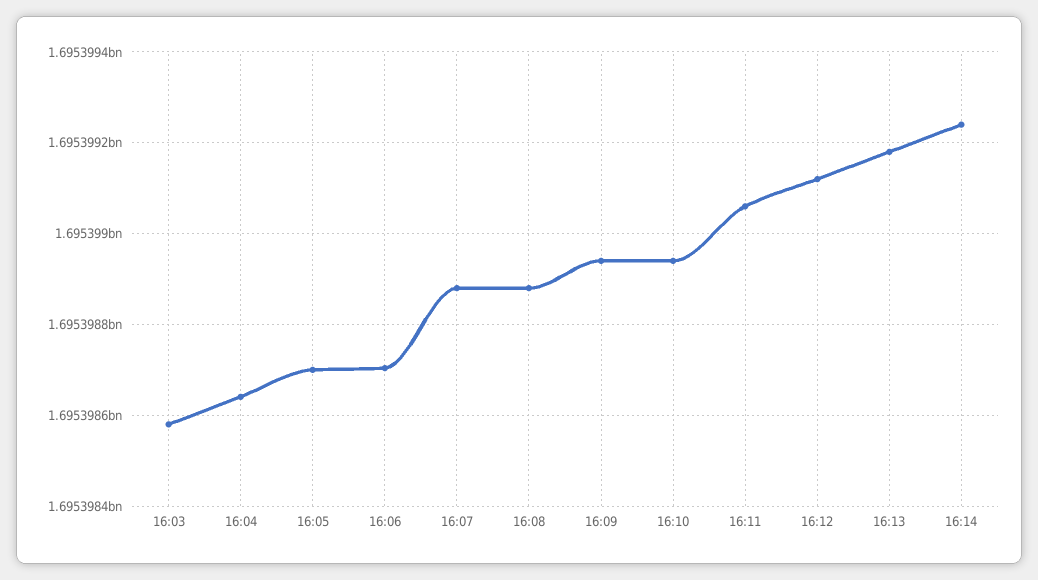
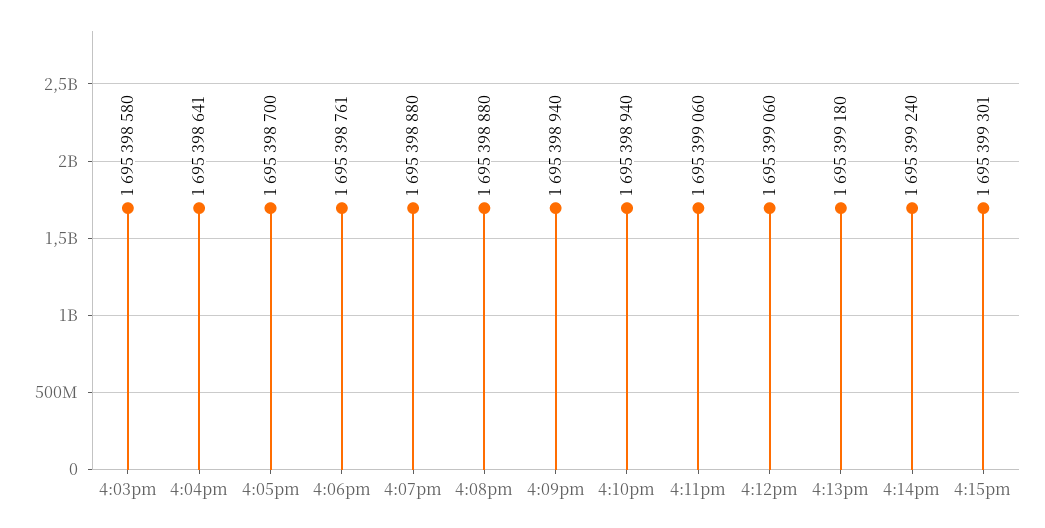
16:06: 1695398700 -> 1695398761
16:12: 1695399120 -> 1695399060
4:15pm: none -> 1695399301

